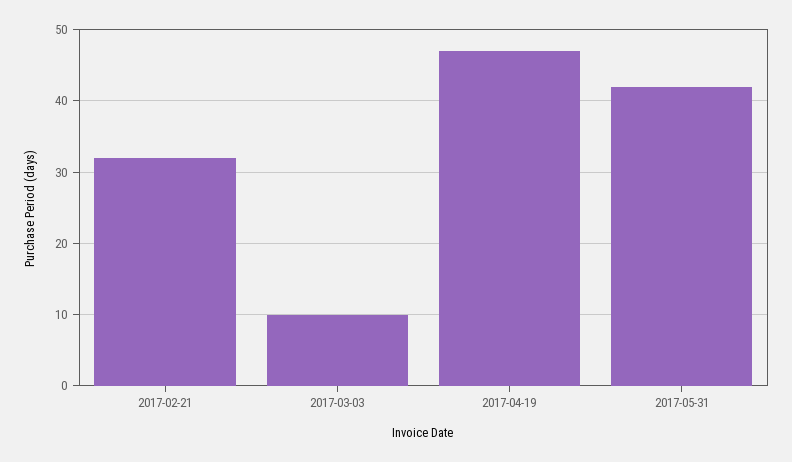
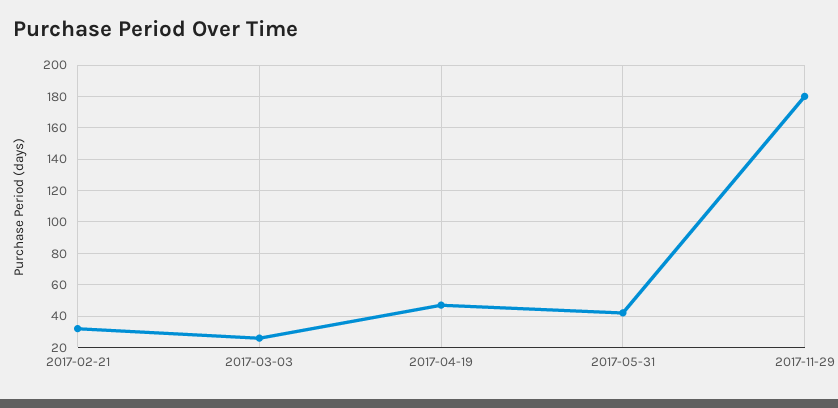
2017-03-03: 10 -> 25
2017-11-29: none -> 180

